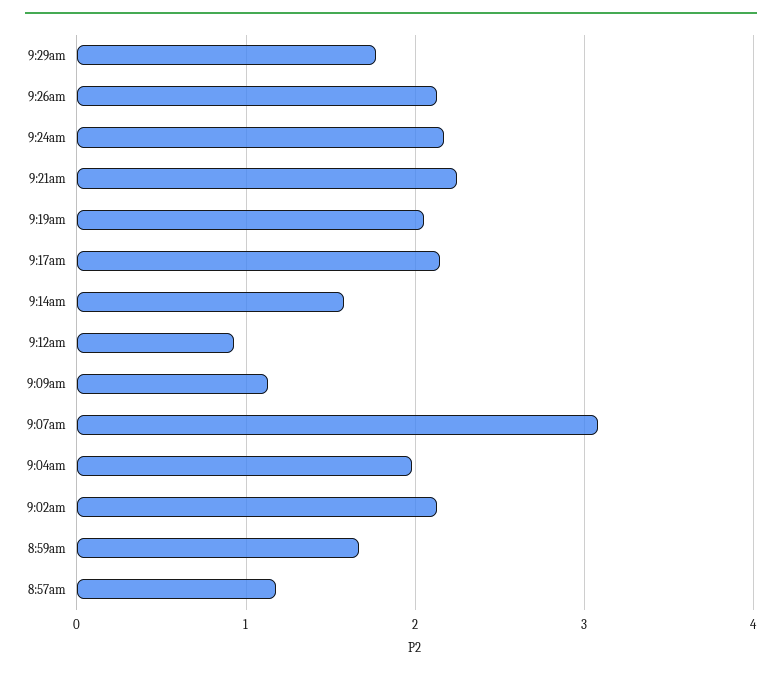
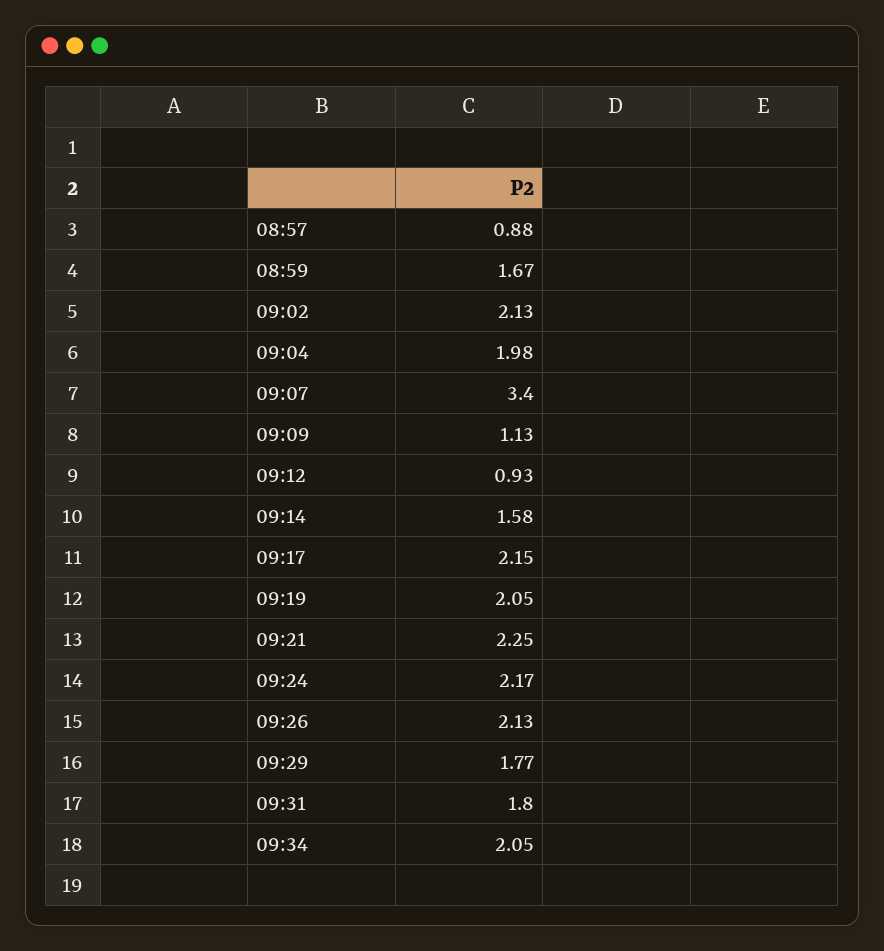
9:07am: 3.1 -> 3.4
8:57am: 1.2 -> 0.88
09:31: none -> 1.8
09:34: none -> 2.05

